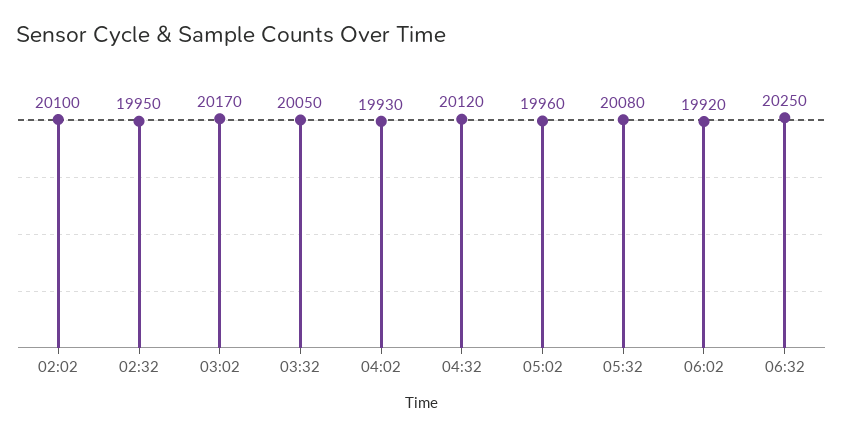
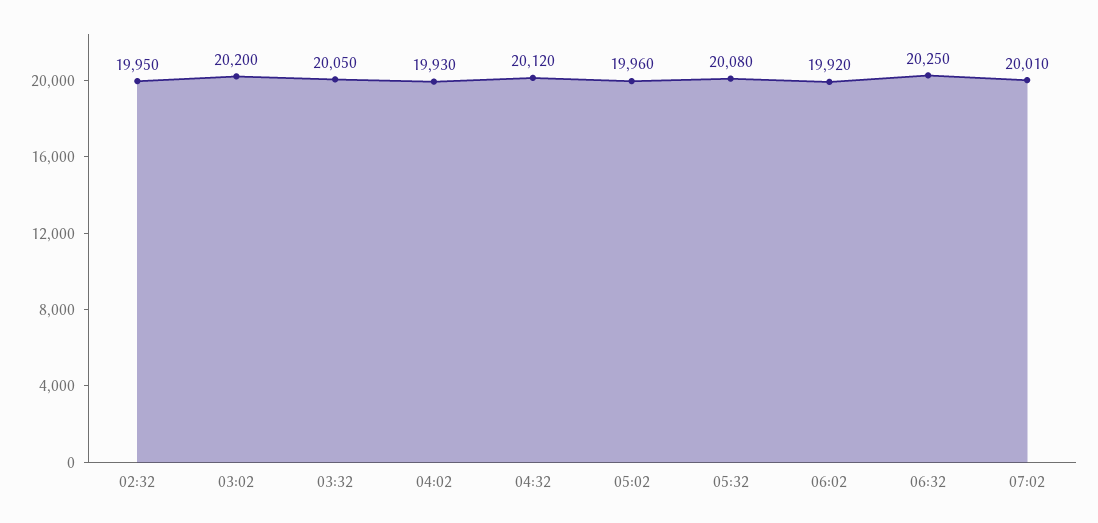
02:02: 20100 -> none
03:02: 20170 -> 20200
07:02: none -> 20010

